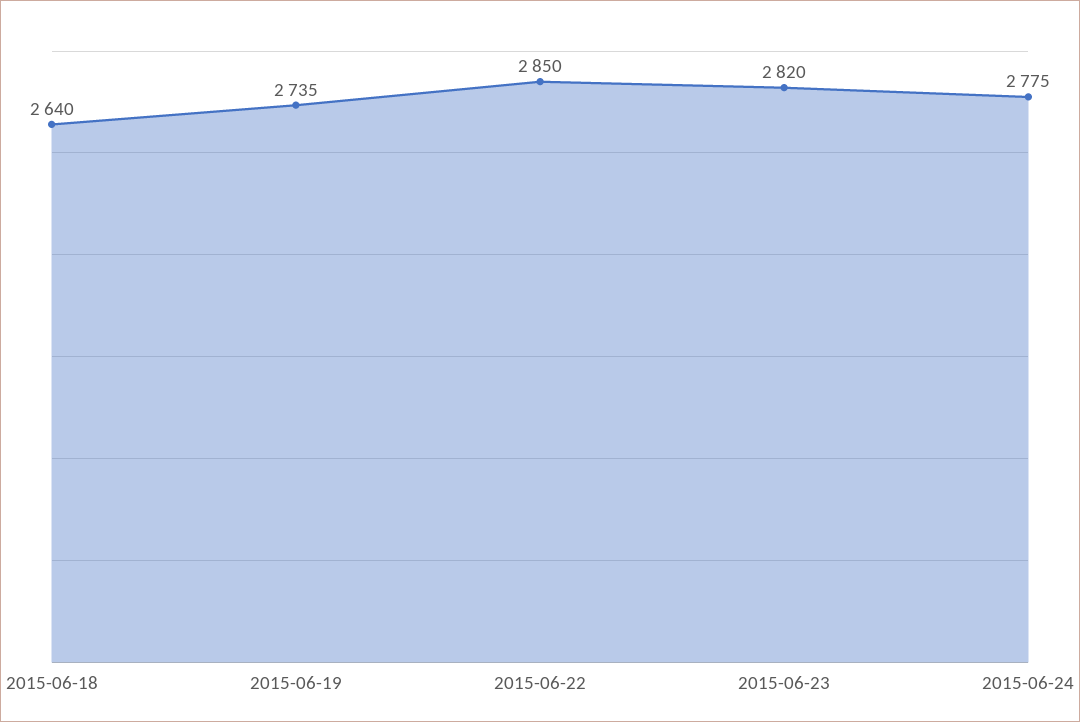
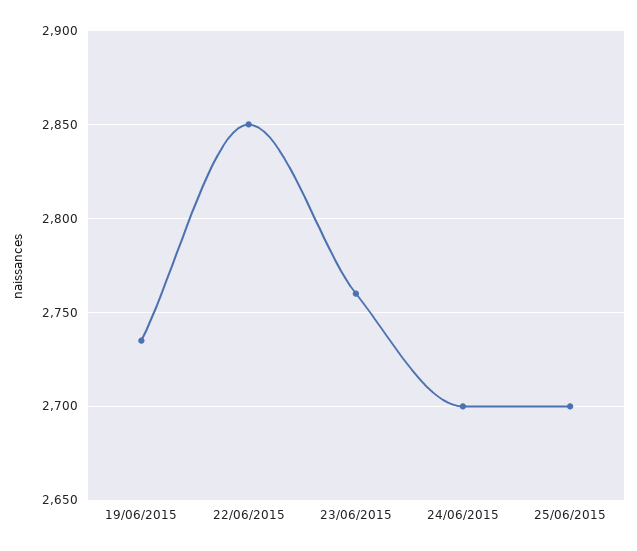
2015-06-18: 2640 -> none
2015-06-23: 2820 -> 2760
2015-06-24: 2775 -> 2700
25/06/2015: none -> 2700

